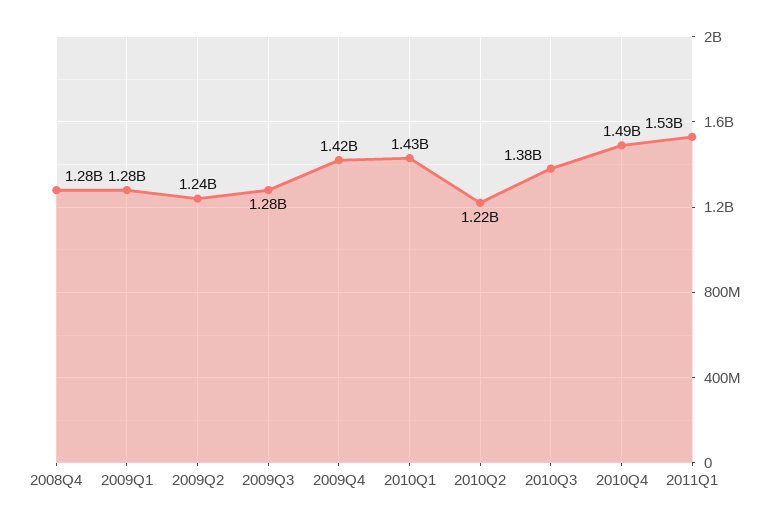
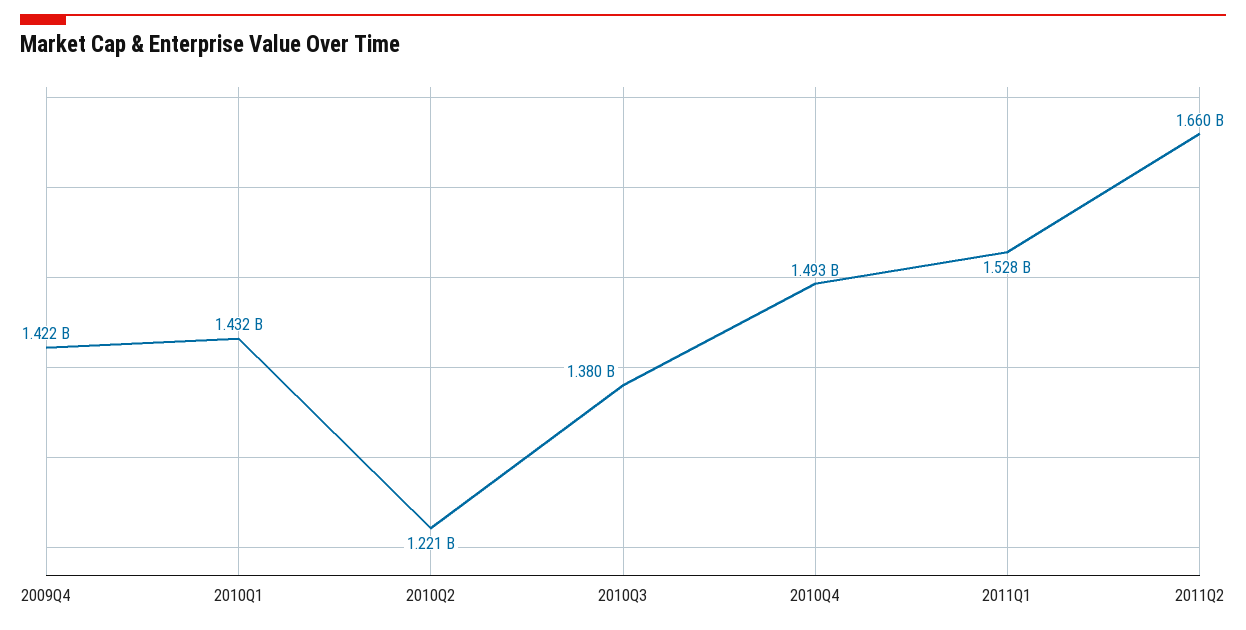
2008Q4: 1280000000 -> none
2009Q1: 1280000000 -> none
2009Q2: 1240000000 -> none
2009Q3: 1280000000 -> none
2011Q2: none -> 1660000000

